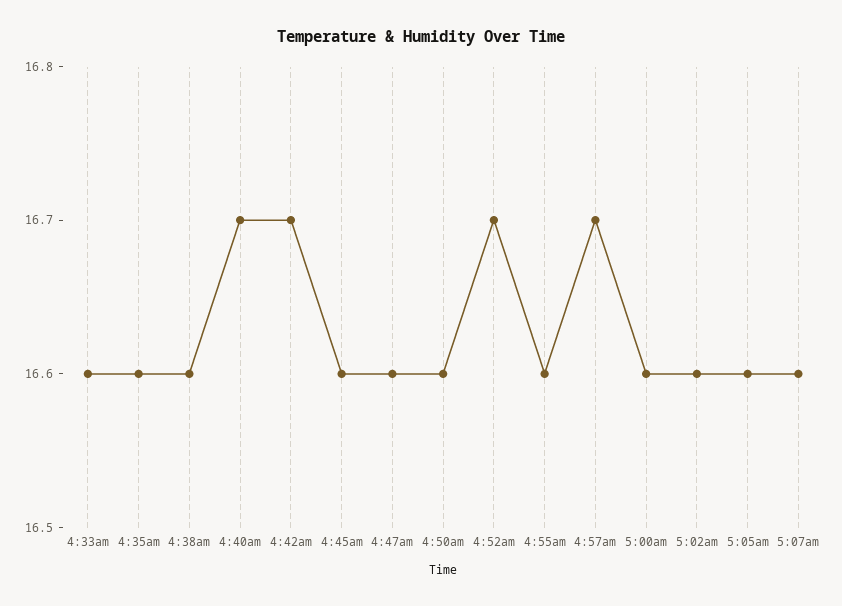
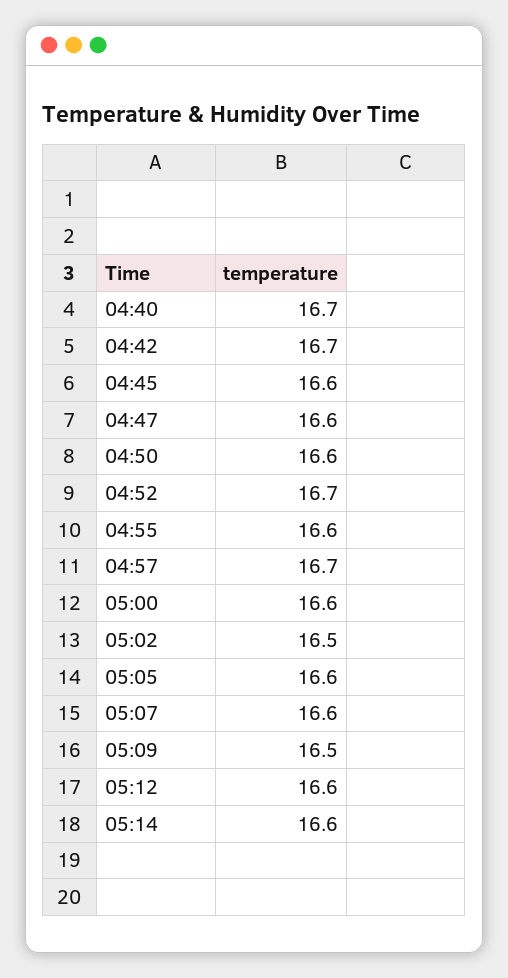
4:33am: 16.6 -> none
4:35am: 16.6 -> none
4:38am: 16.6 -> none
5:02am: 16.6 -> 16.5
05:09: none -> 16.5
05:12: none -> 16.6
05:14: none -> 16.6

